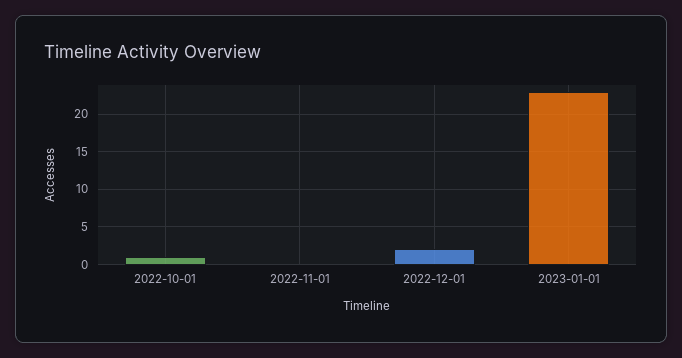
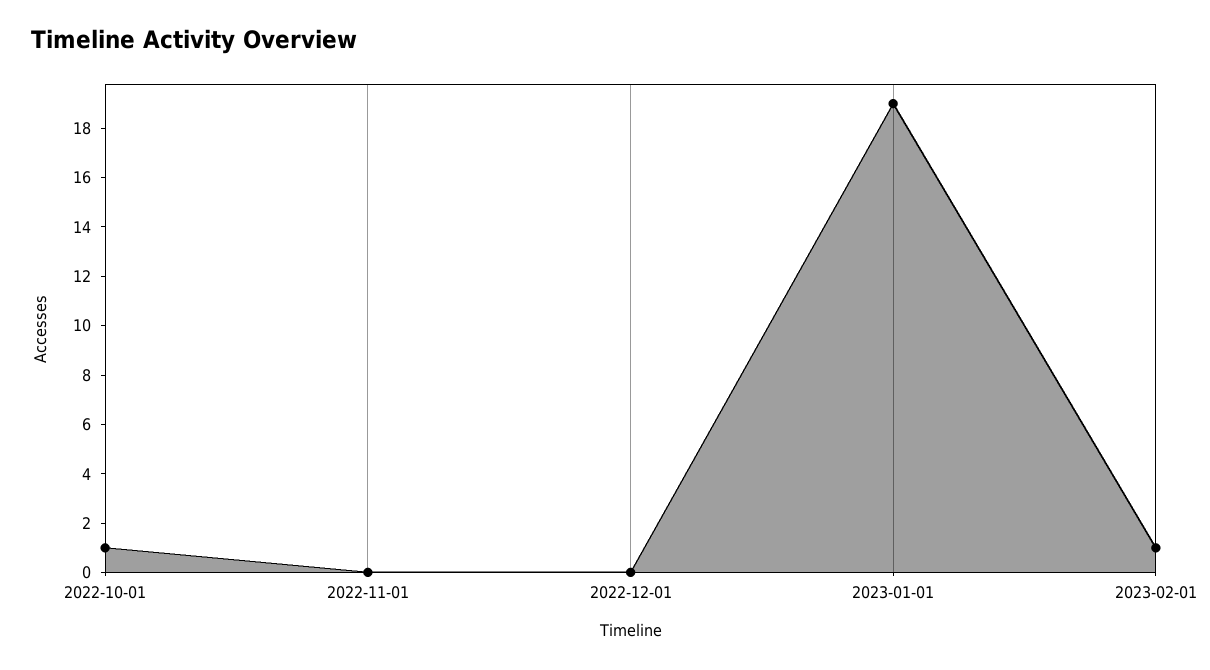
2022-12-01: 2 -> 0
2023-01-01: 23 -> 19
2023-02-01: none -> 1

